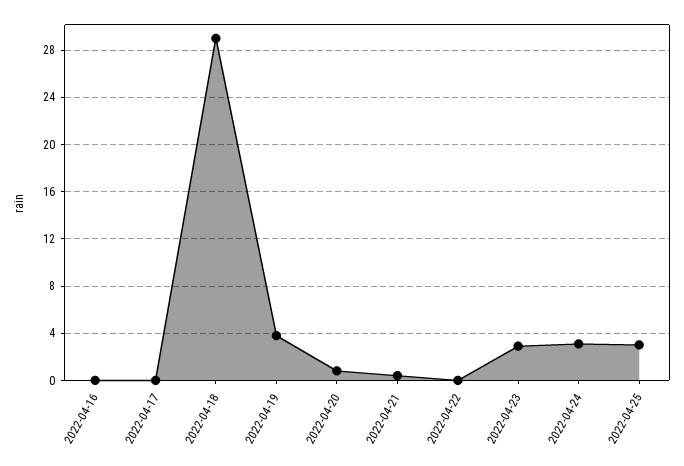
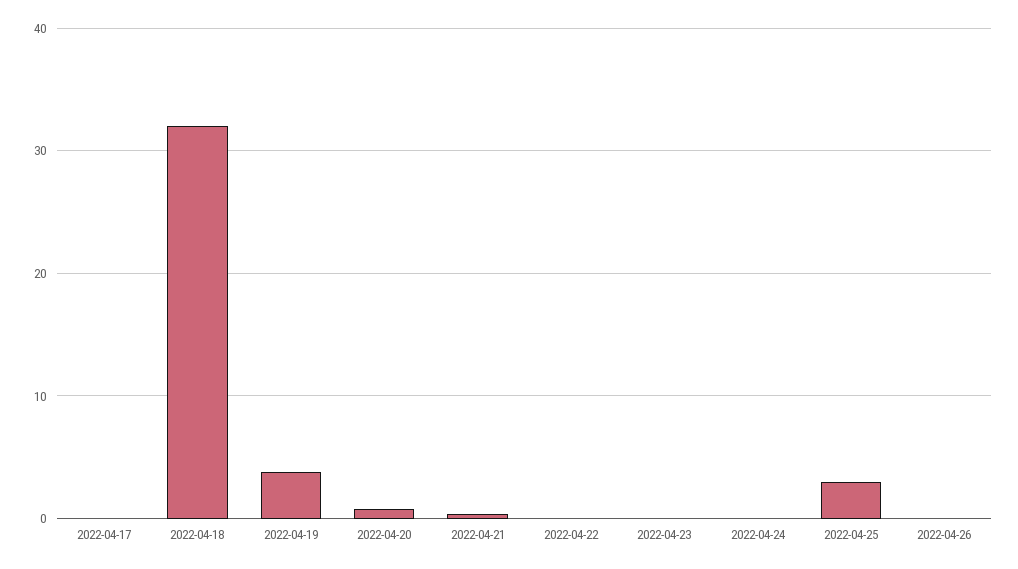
2022-04-16: 0 -> none
2022-04-18: 29 -> 32
2022-04-23: 3 -> 0
2022-04-24: 3 -> 0
2022-04-26: none -> 0

